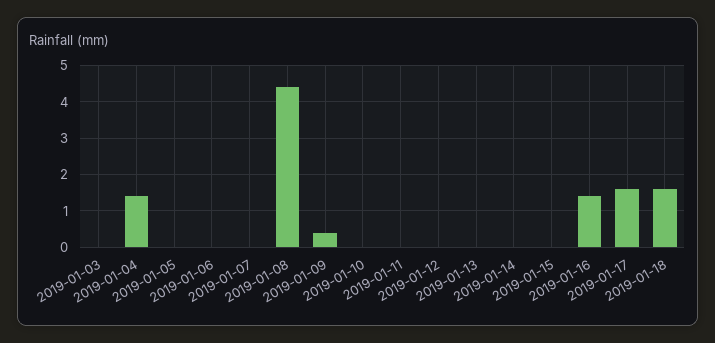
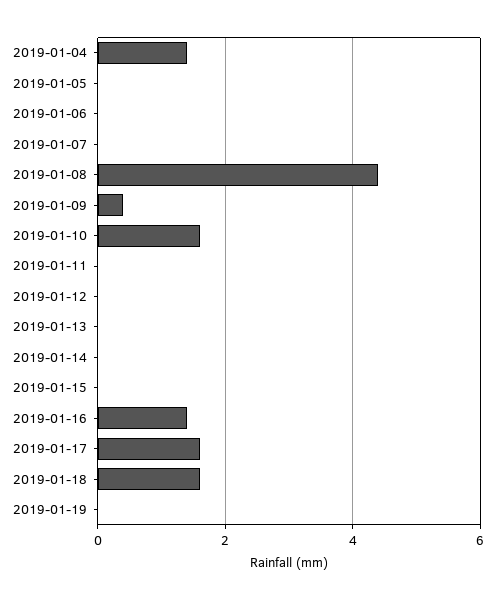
2019-01-03: 0 -> none
2019-01-10: 0 -> 1.5
2019-01-19: none -> 0

